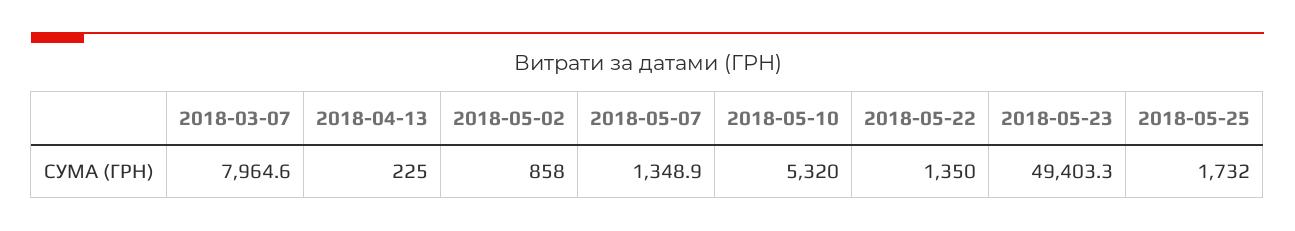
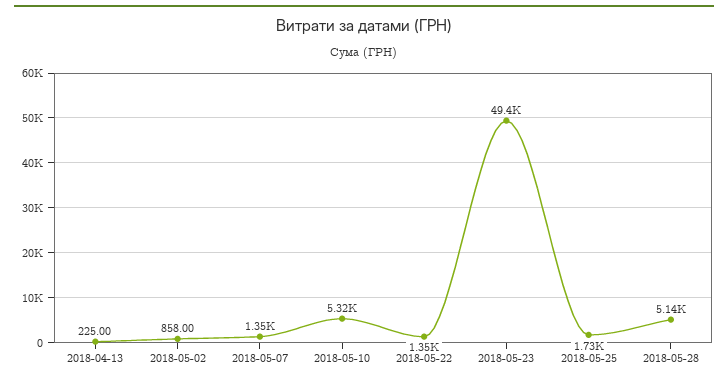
2018-03-07: 7964.6 -> none
2018-05-28: none -> 5140

